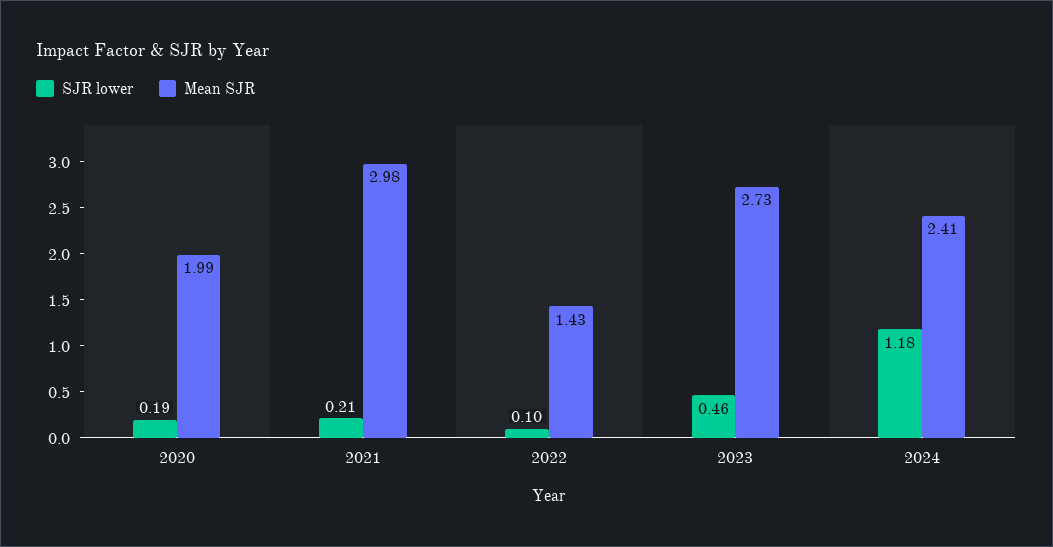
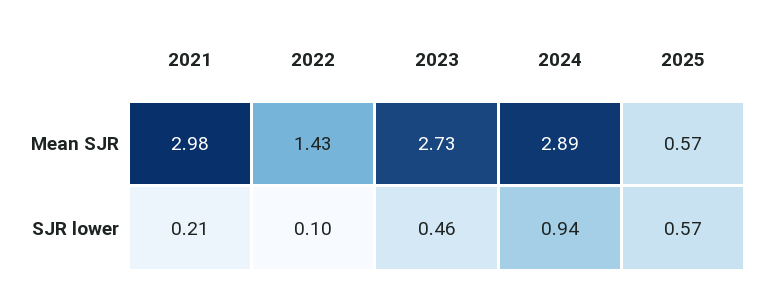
SJR lower, 2020: 0.19 -> none
Mean SJR, 2020: 1.99 -> none
SJR lower, 2024: 1.18 -> 0.94
Mean SJR, 2024: 2.41 -> 2.89
Mean SJR, 2025: none -> 0.57
SJR lower, 2025: none -> 0.57

